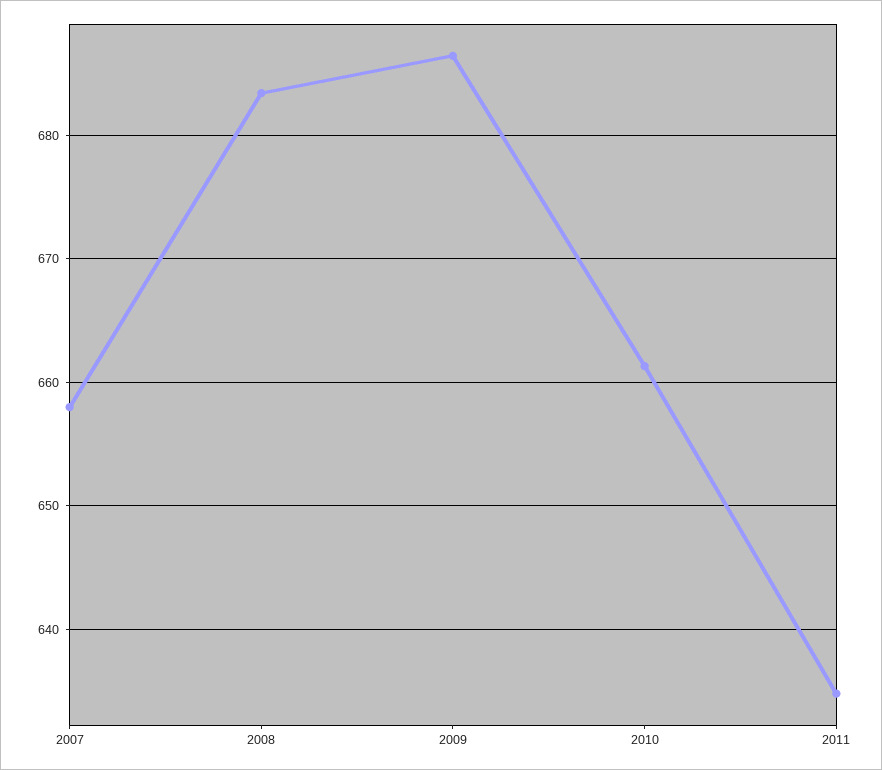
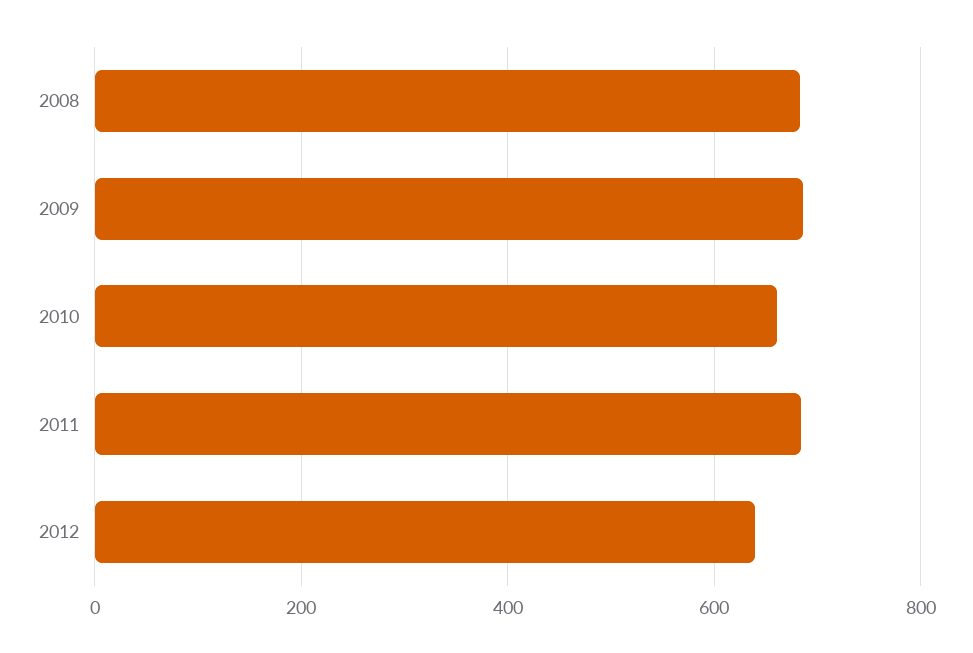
2007: 658 -> none
2011: 635 -> 680
2012: none -> 640

